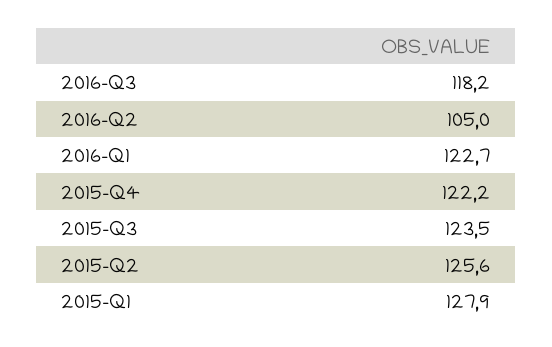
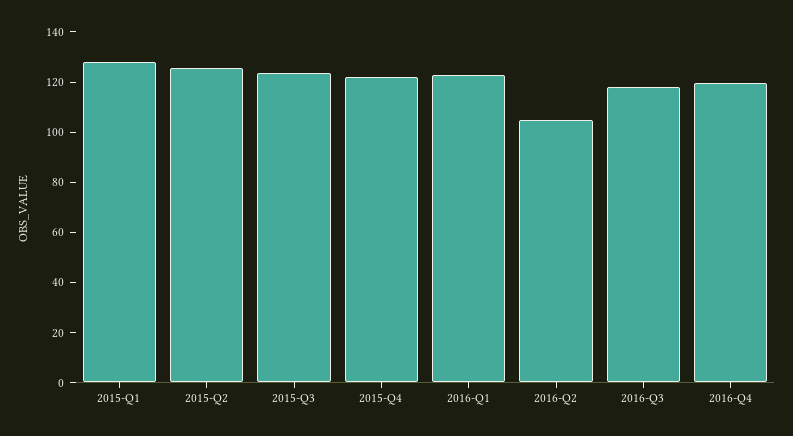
2016-Q4: none -> 120

